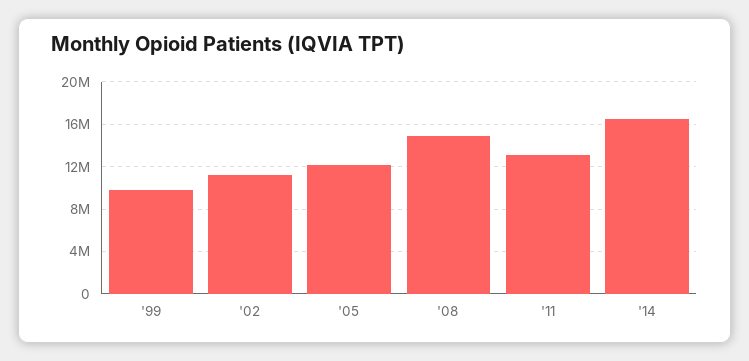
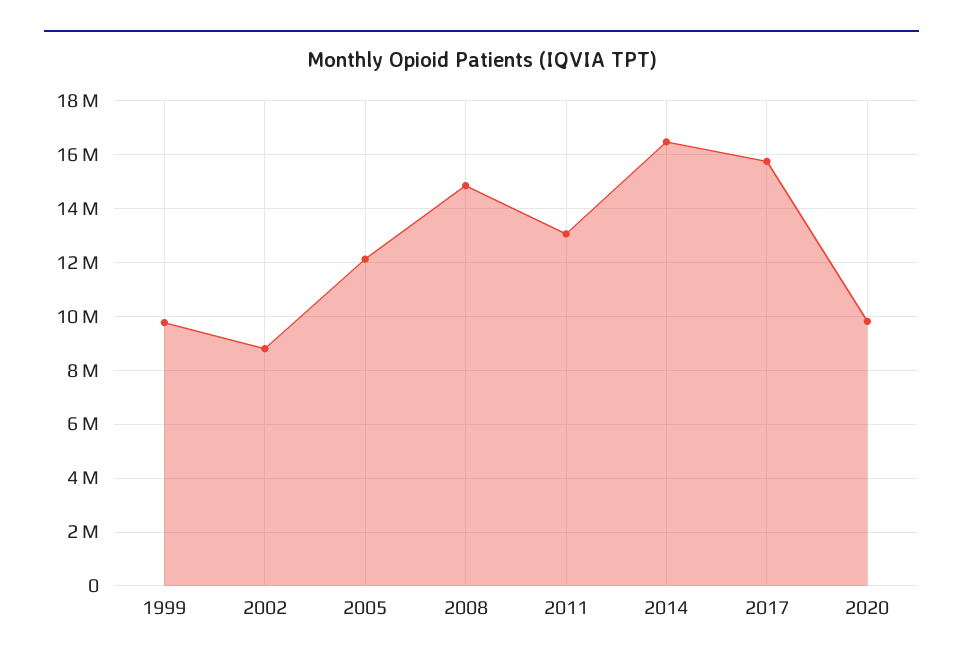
'02: 11000000 -> 8750000
2017: none -> 15750000
2020: none -> 9750000

